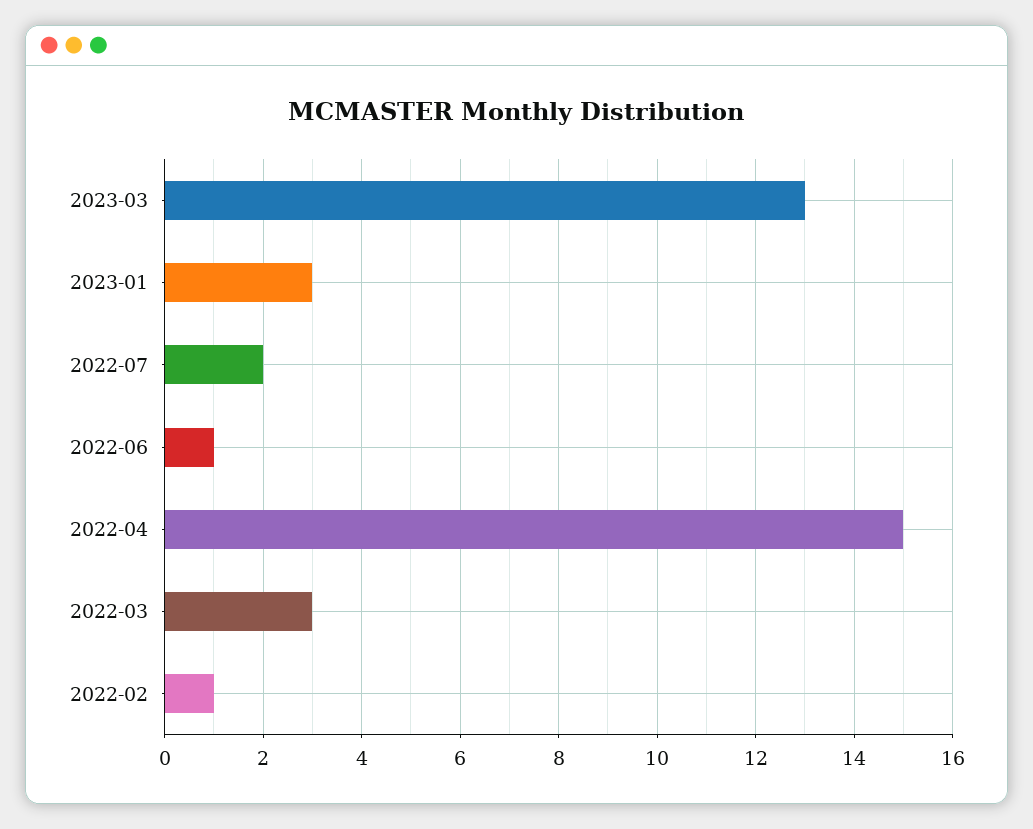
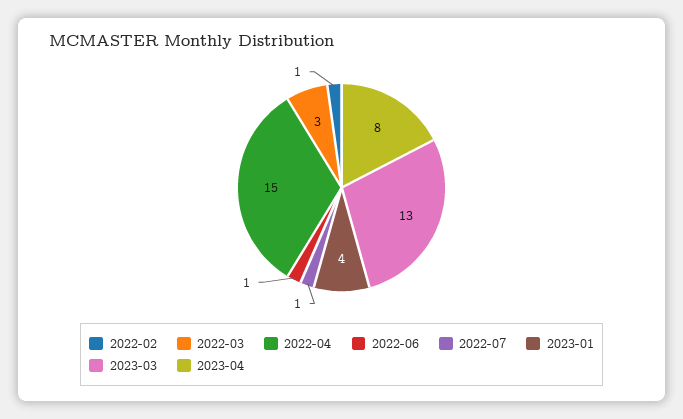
2023-01: 3 -> 4
2022-07: 2 -> 1
2023-04: none -> 8

